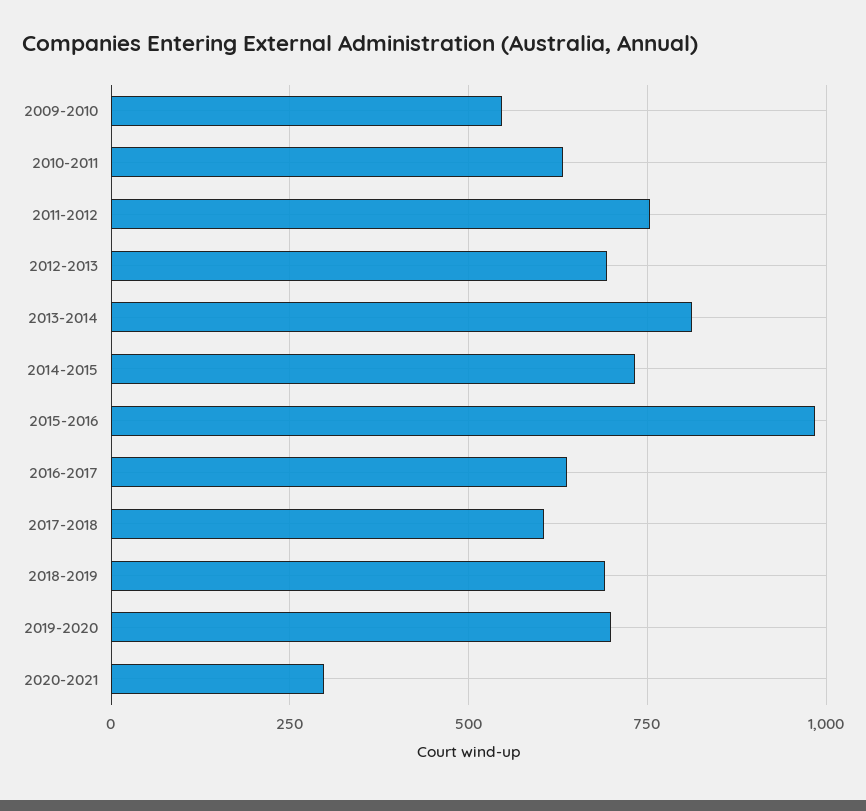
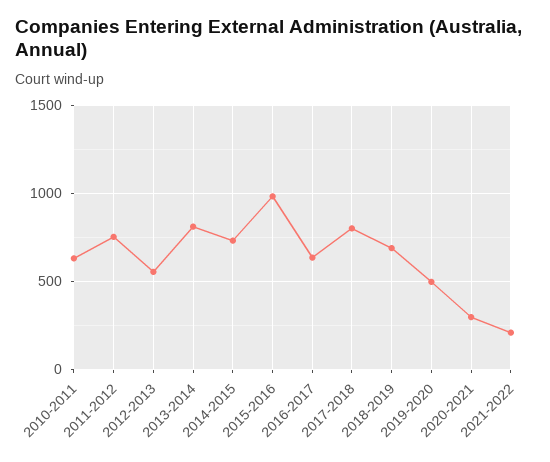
2009-2010: 550 -> none
2012-2013: 700 -> 550
2017-2018: 600 -> 800
2019-2020: 700 -> 500
2021-2022: none -> 200

